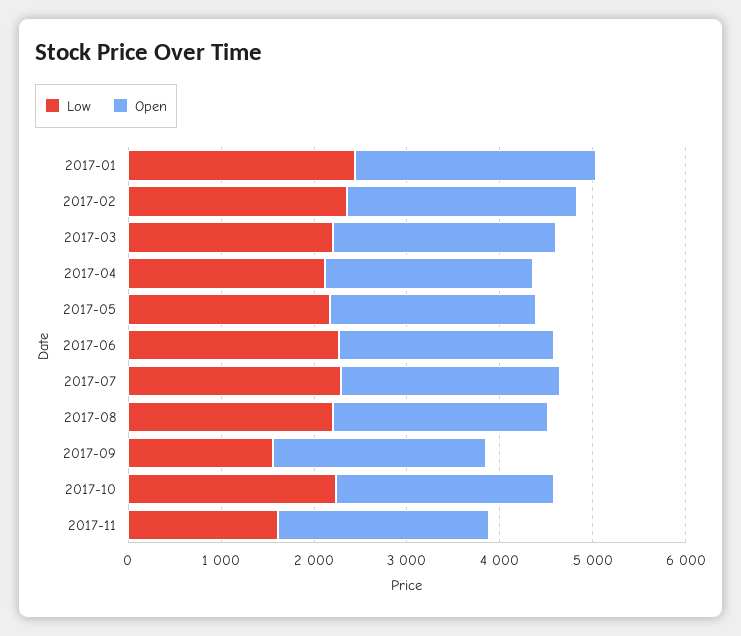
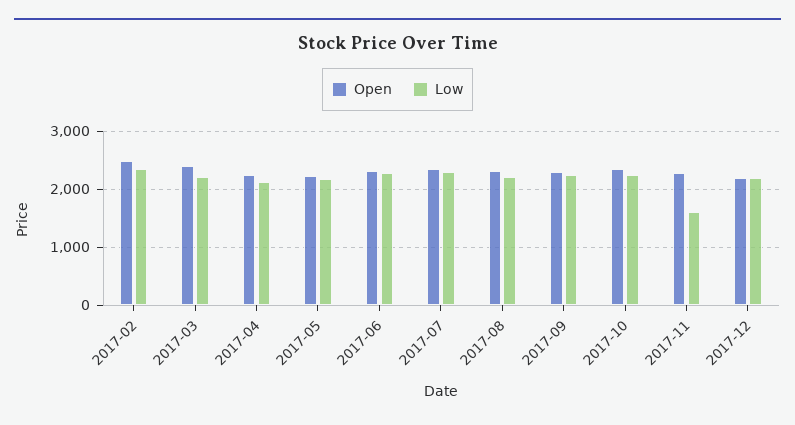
Low, 2017-01: 2400 -> none
Open, 2017-01: 2600 -> none
Low, 2017-09: 1600 -> 2200
Open, 2017-12: none -> 2200
Low, 2017-12: none -> 2200

